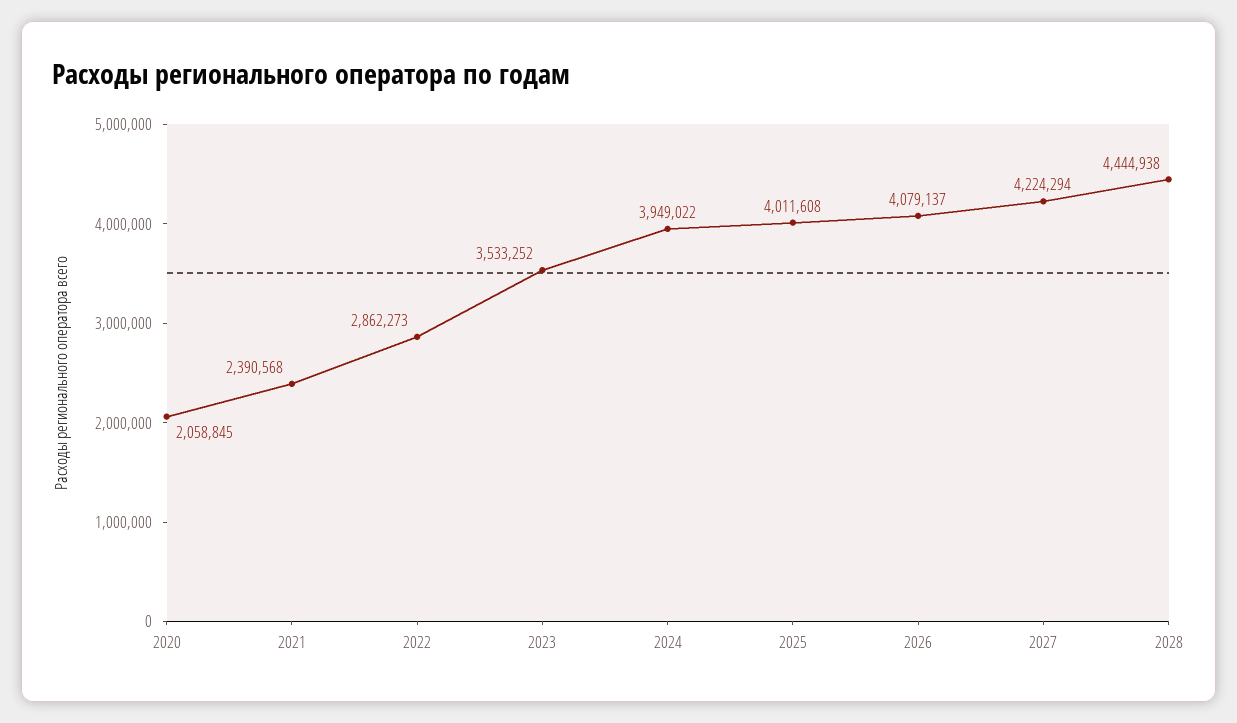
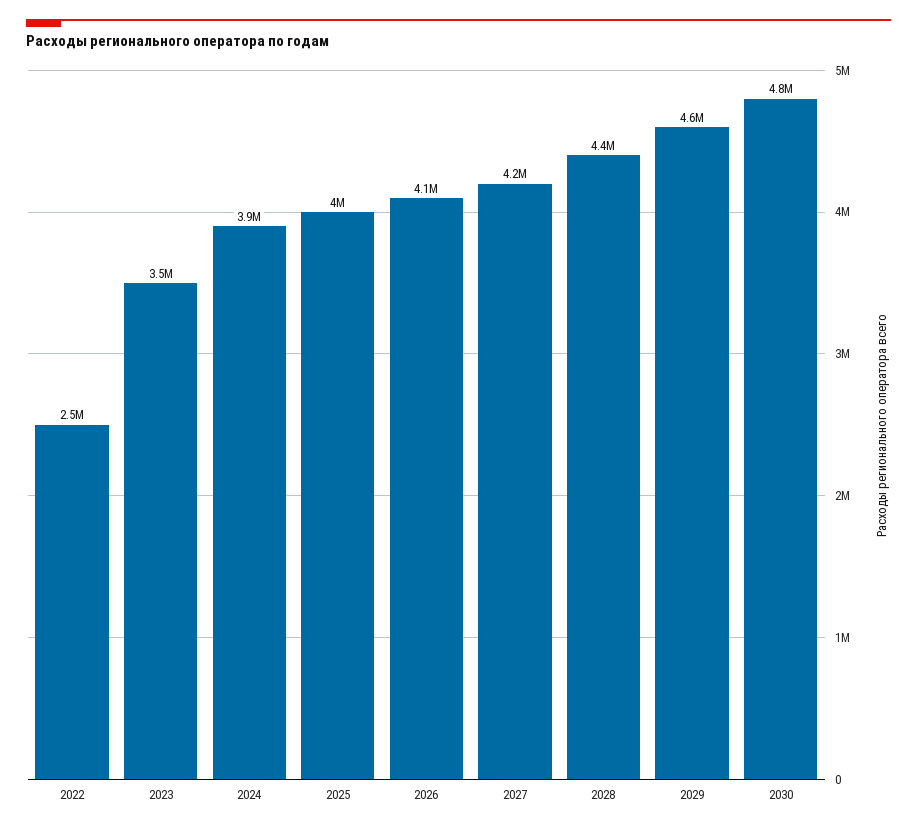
2020: 2058845 -> none
2021: 2390568 -> none
2022: 2862273 -> 2500000
2029: none -> 4600000
2030: none -> 4800000

